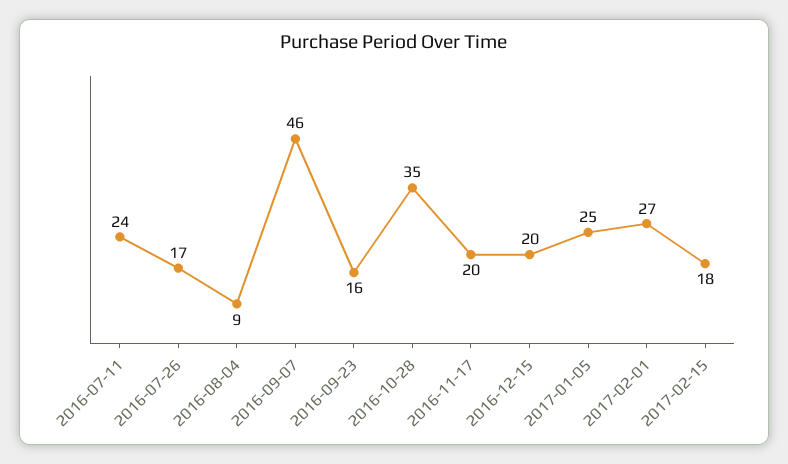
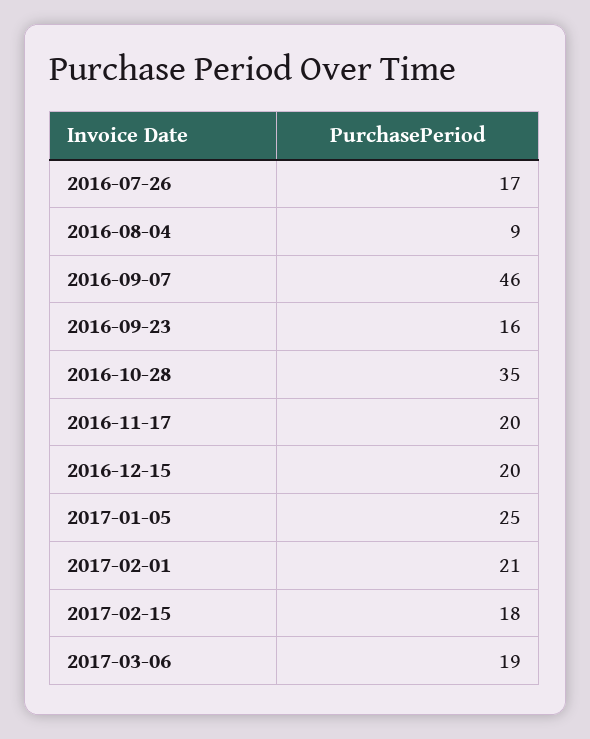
2016-07-11: 24 -> none
2017-02-01: 27 -> 21
2017-03-06: none -> 19

